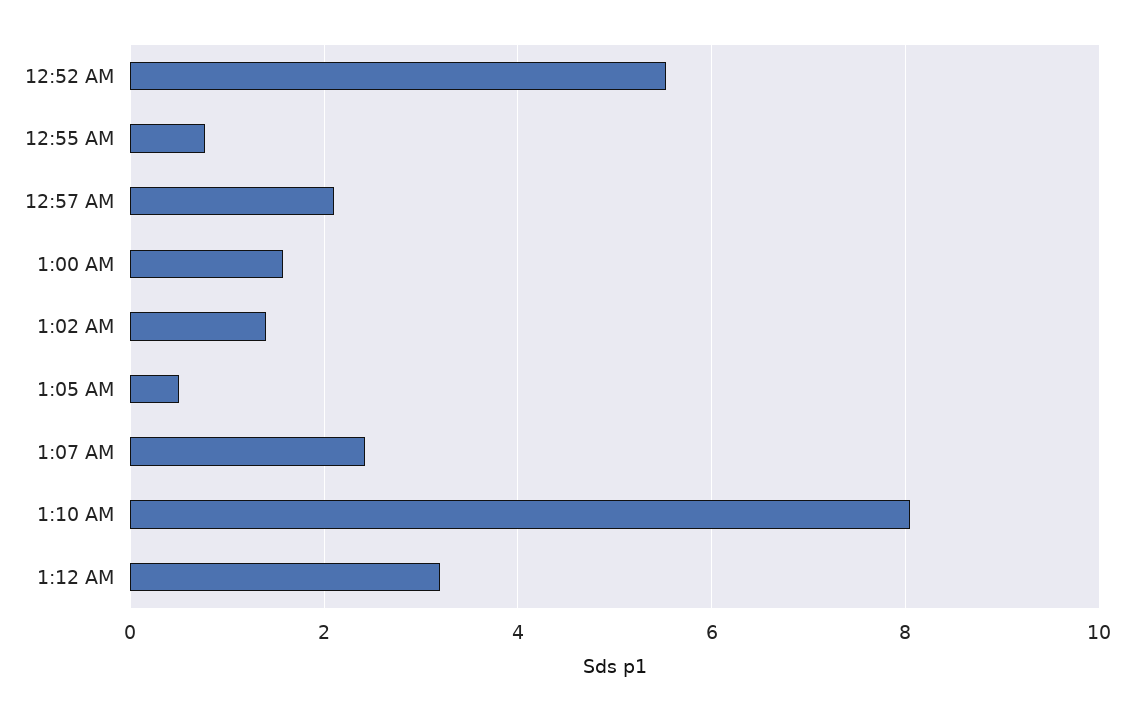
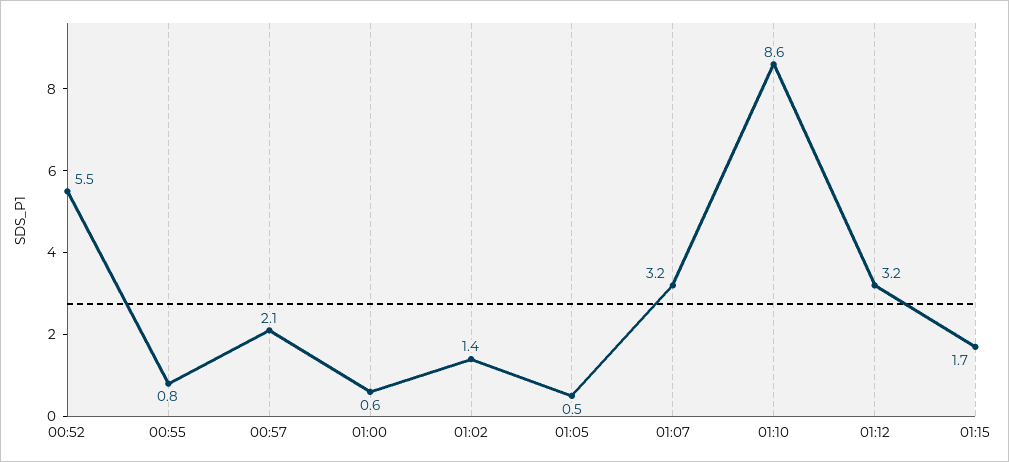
1:00 AM: 1.6 -> 0.6
1:07 AM: 2.4 -> 3.2
1:10 AM: 8 -> 8.6
01:15: none -> 1.7

